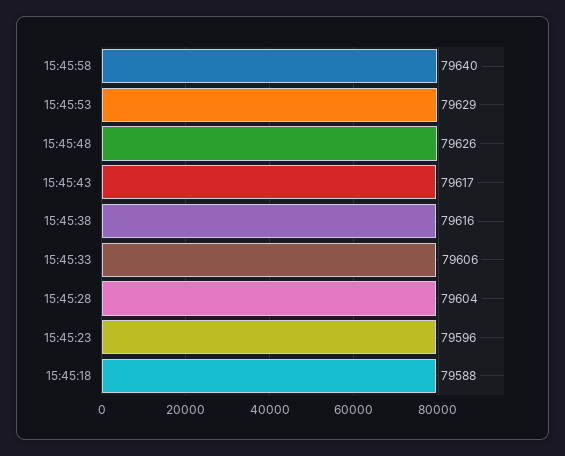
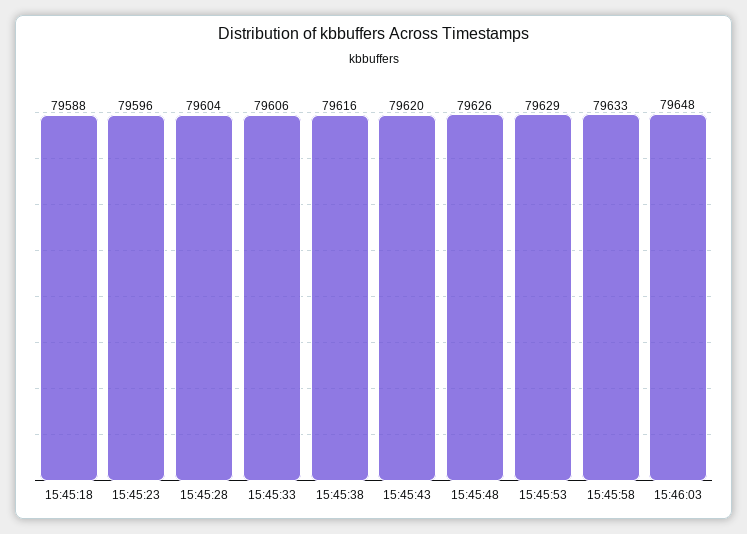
15:45:58: 79640 -> 79633
15:45:43: 79617 -> 79620
15:46:03: none -> 79648

